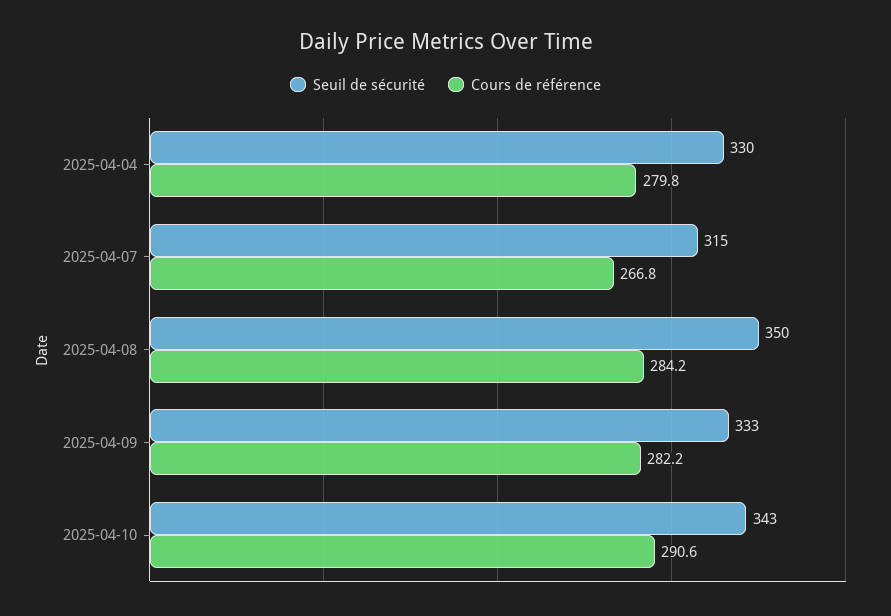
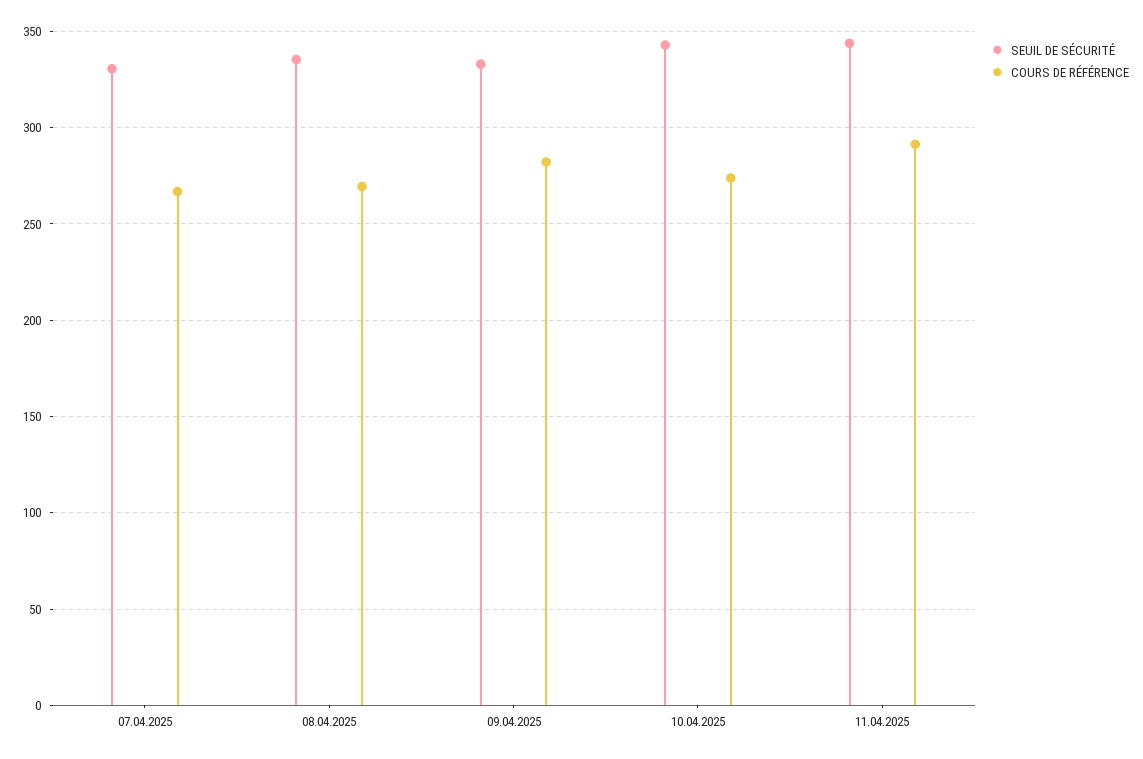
Seuil de sécurité, 2025-04-04: 330 -> none
Cours de référence, 2025-04-04: 279.8 -> none
Seuil de sécurité, 2025-04-07: 315 -> 330
Seuil de sécurité, 2025-04-08: 350 -> 335
Cours de référence, 2025-04-08: 284.2 -> 270
Cours de référence, 2025-04-10: 290.6 -> 275
Seuil de sécurité, 11.04.2025: none -> 345
Cours de référence, 11.04.2025: none -> 290

